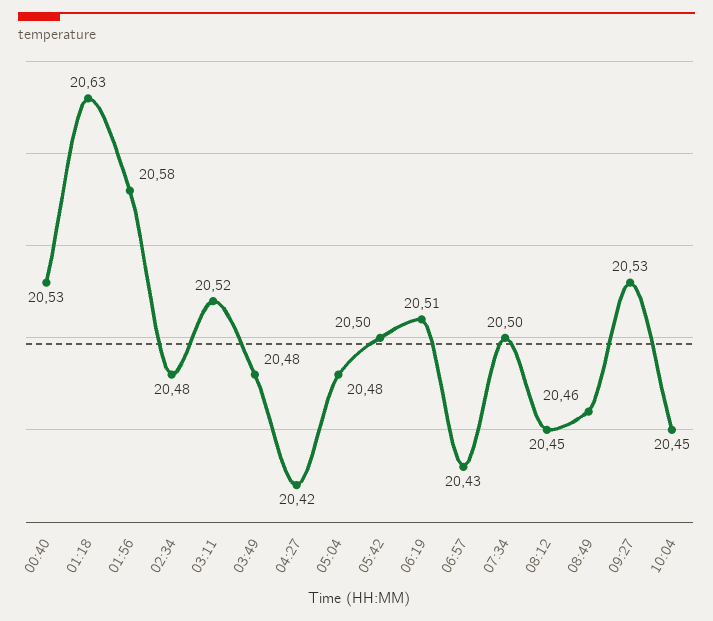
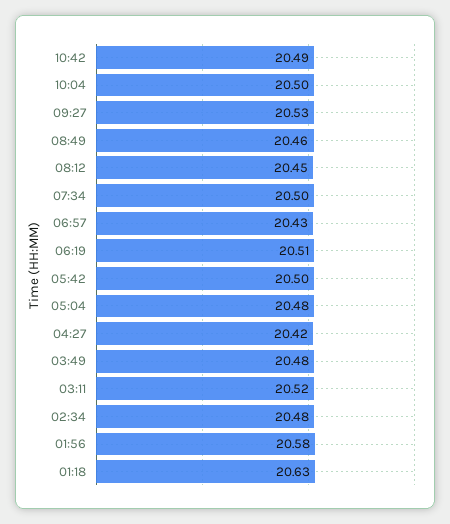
00:40: 20.53 -> none
10:04: 20.45 -> 20.5
10:42: none -> 20.49

